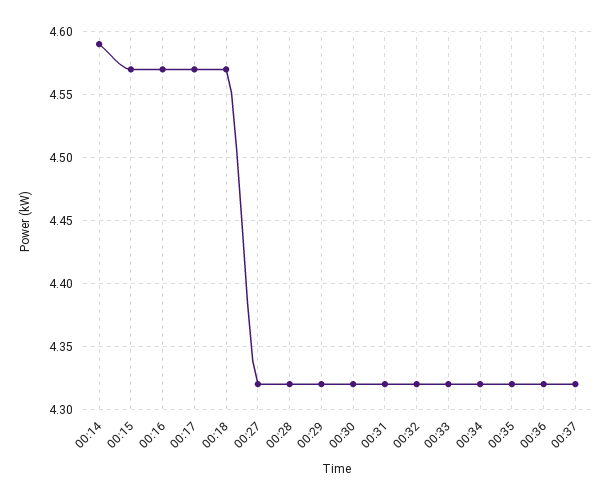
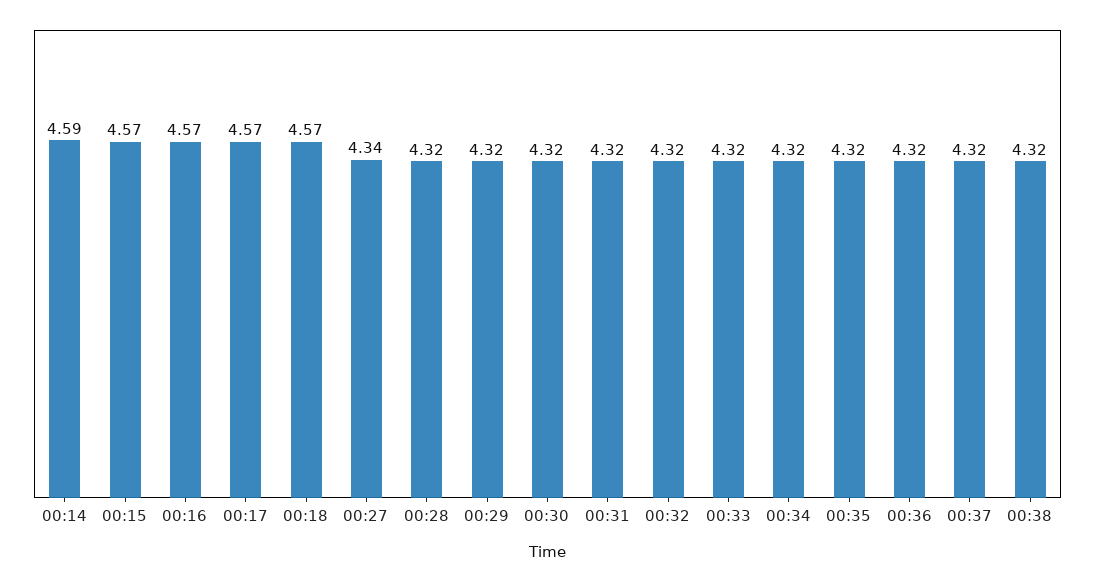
00:27: 4.32 -> 4.34
00:38: none -> 4.32

